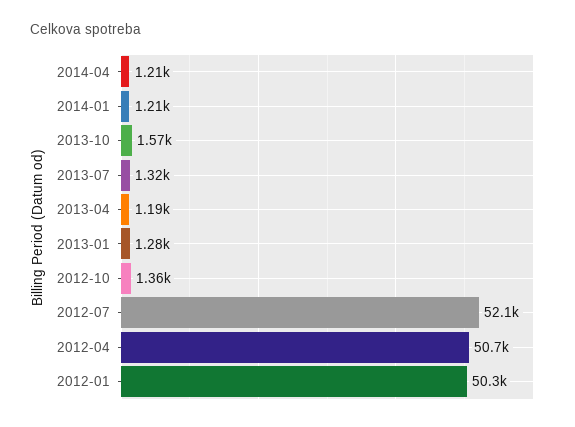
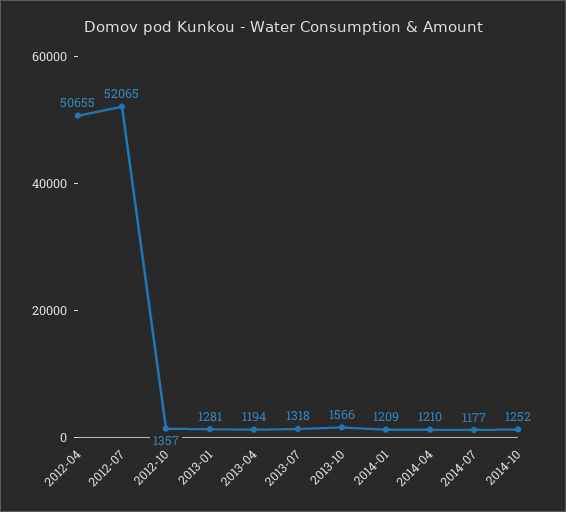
2012-01: 50300 -> none
2014-07: none -> 1177
2014-10: none -> 1252

